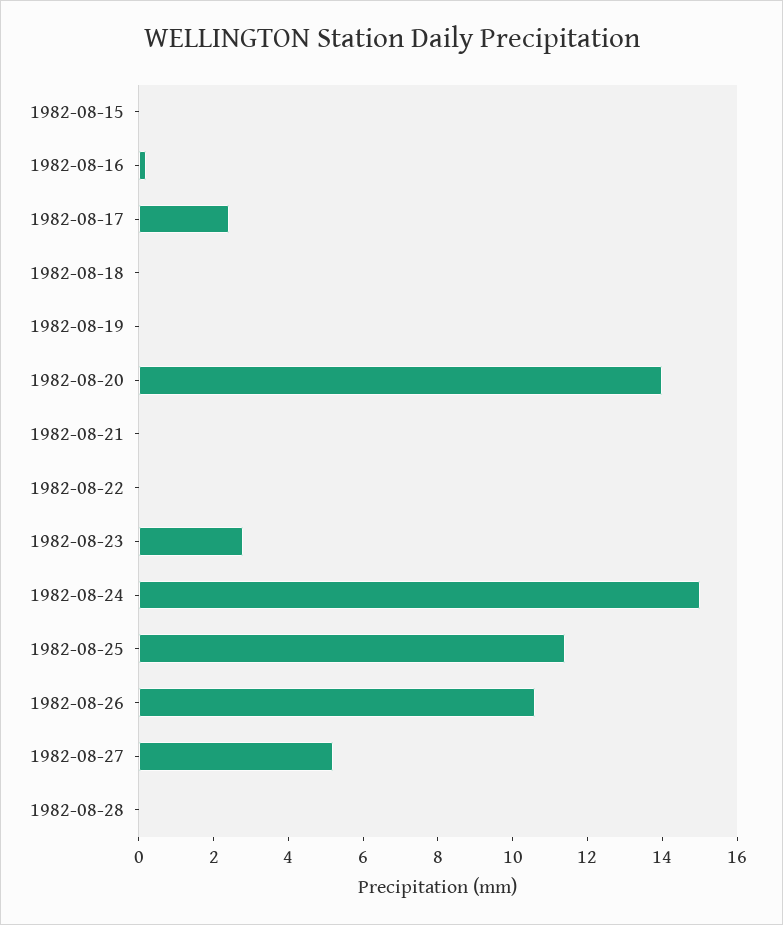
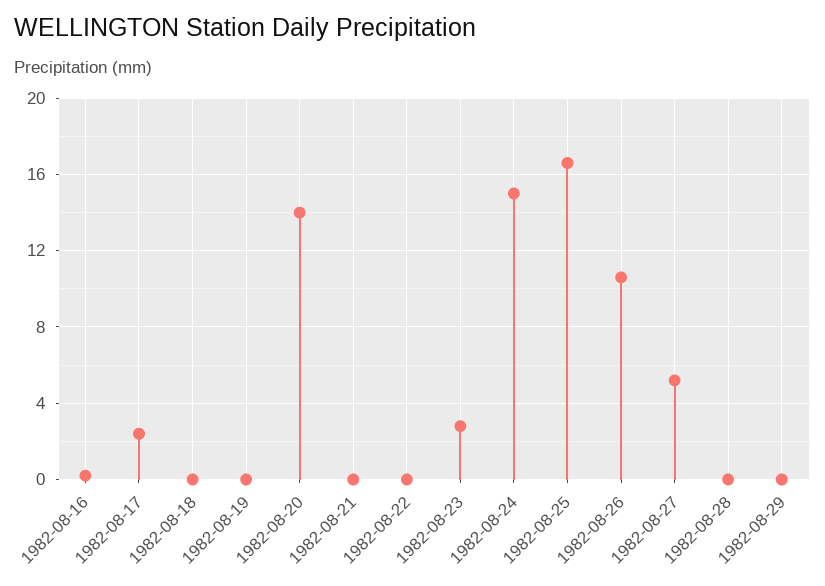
1982-08-15: 0 -> none
1982-08-25: 11.5 -> 16.5
1982-08-29: none -> 0

